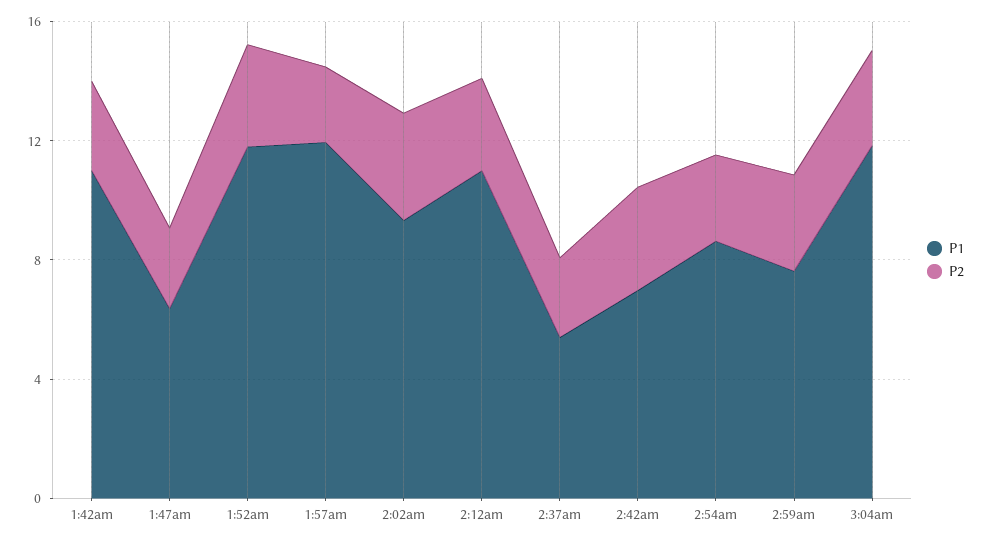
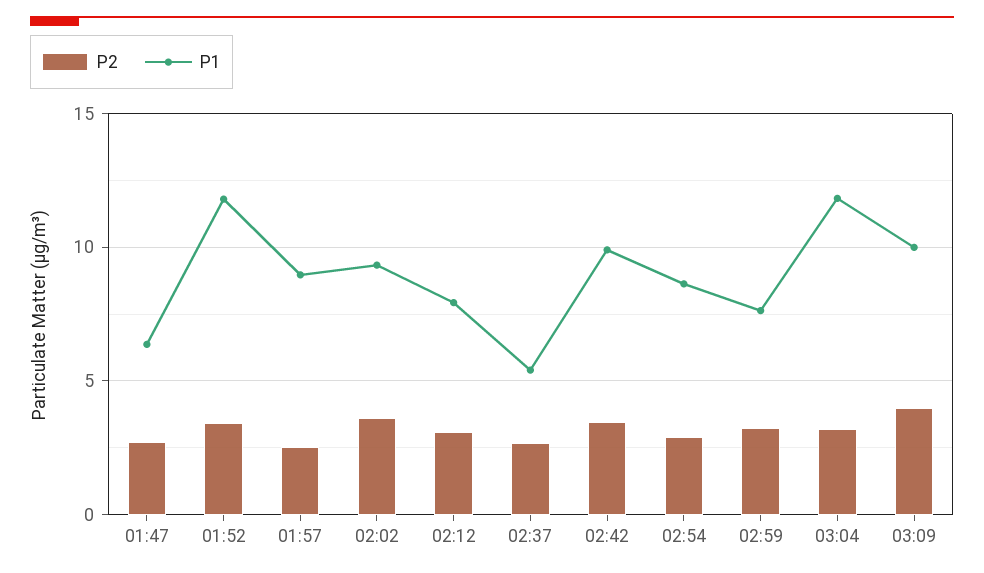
P1, 1:42am: 11 -> none
P2, 1:42am: 3 -> none
P1, 1:57am: 12 -> 9
P1, 2:12am: 11 -> 8
P1, 2:42am: 7 -> 10
P2, 03:09: none -> 4
P1, 03:09: none -> 10

